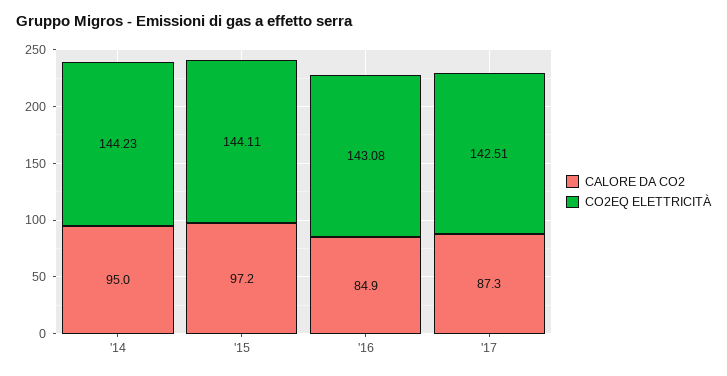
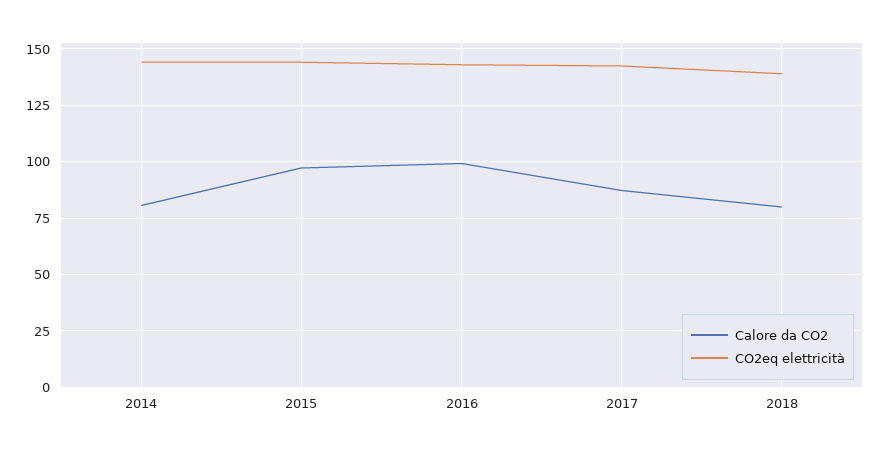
CALORE DA CO2, '14: 95 -> 80
CALORE DA CO2, '16: 84.9 -> 100
CALORE DA CO2, 2018: none -> 80
CO2EQ ELETTRICITÀ, 2018: none -> 140

